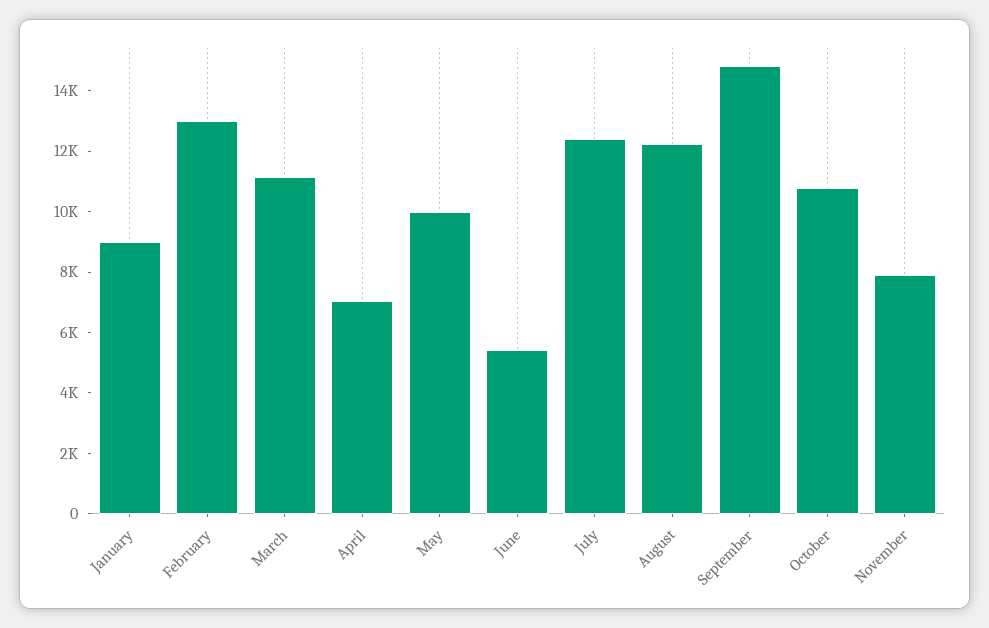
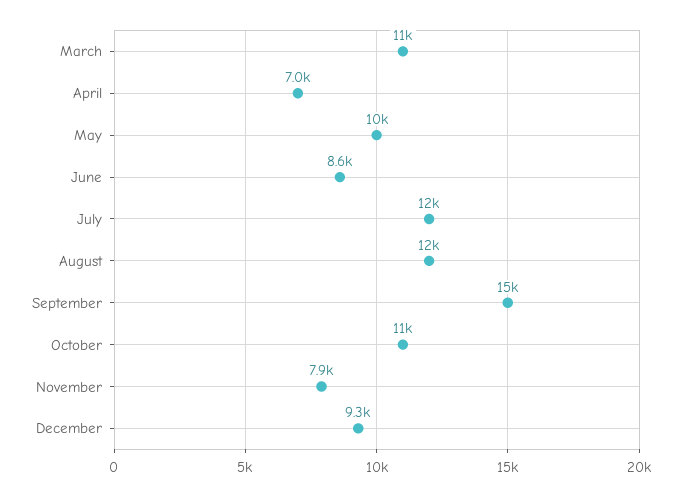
January: 9000 -> none
February: 13000 -> none
June: 5500 -> 8600
December: none -> 9300

